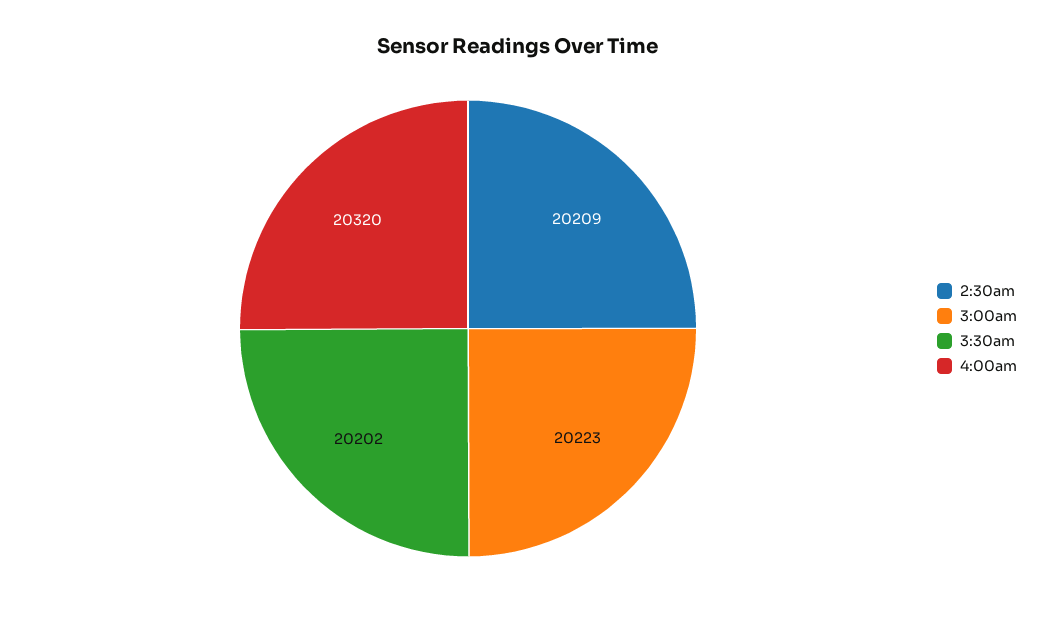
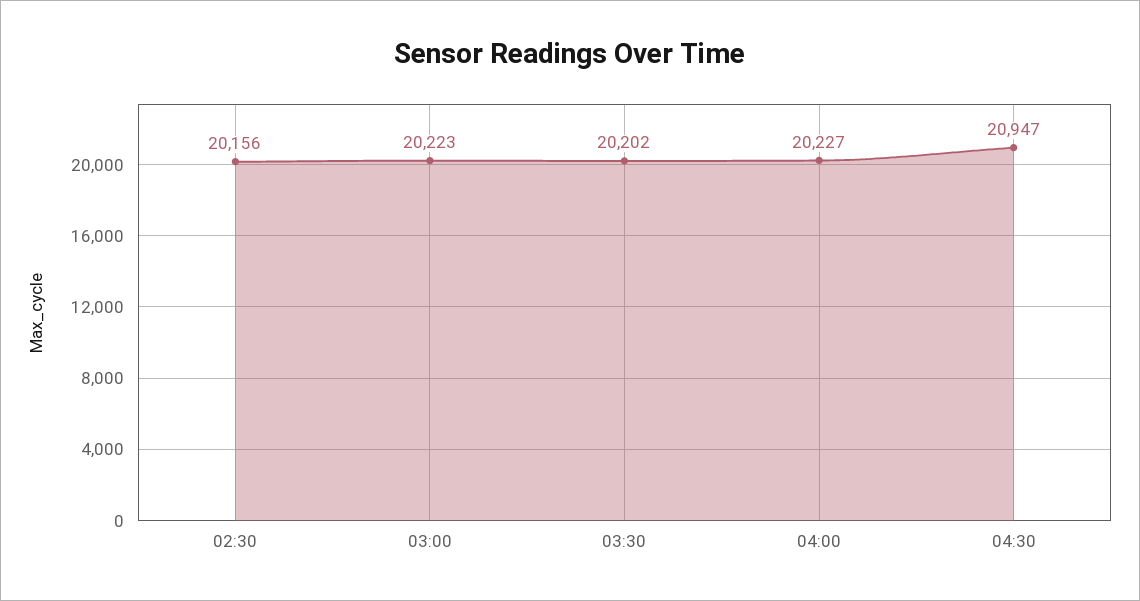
2:30am: 20209 -> 20156
4:00am: 20320 -> 20227
04:30: none -> 20947

